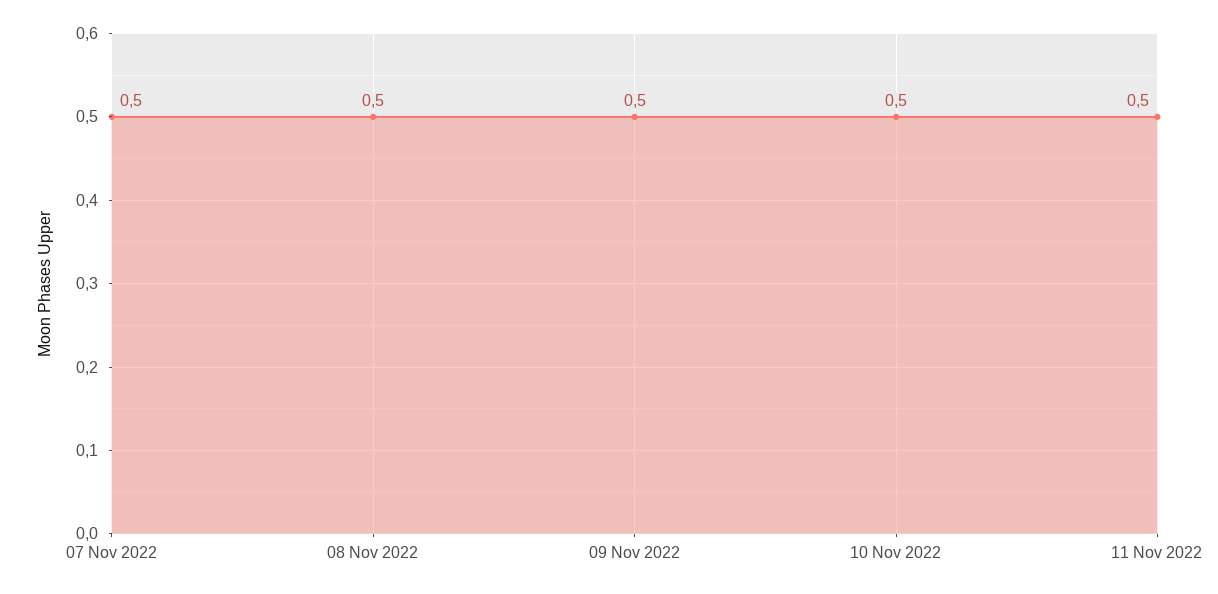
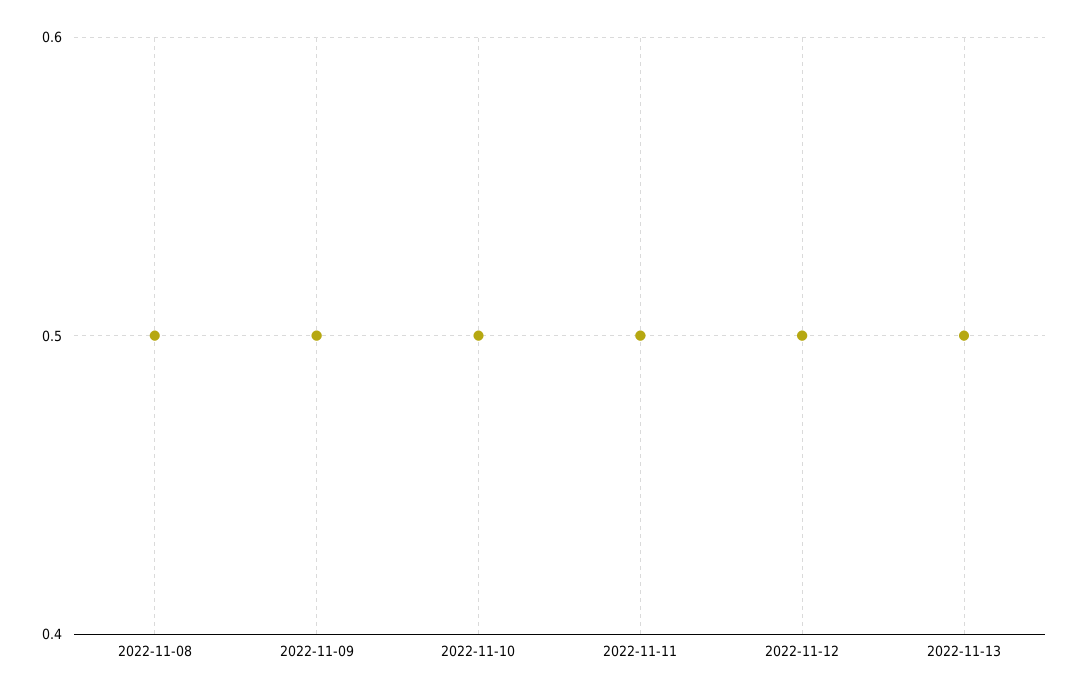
07 Nov 2022: 0.5 -> none
2022-11-12: none -> 0.5
2022-11-13: none -> 0.5

